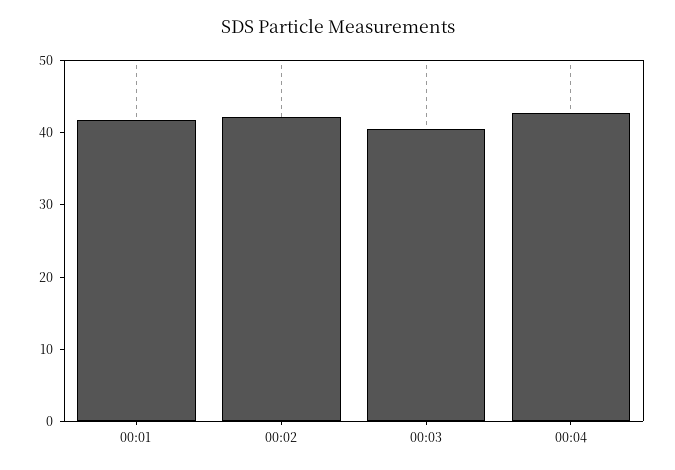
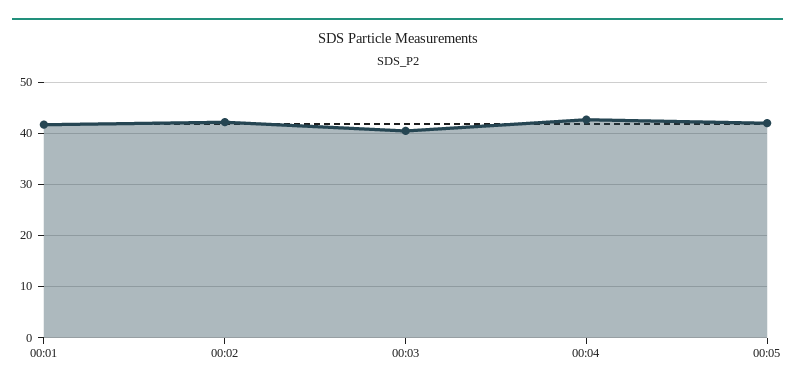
00:05: none -> 42

